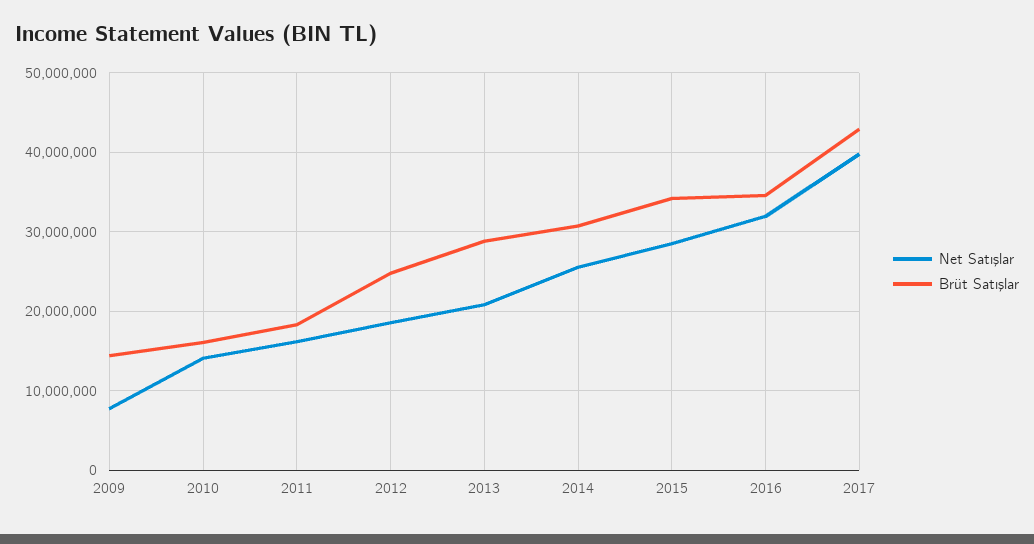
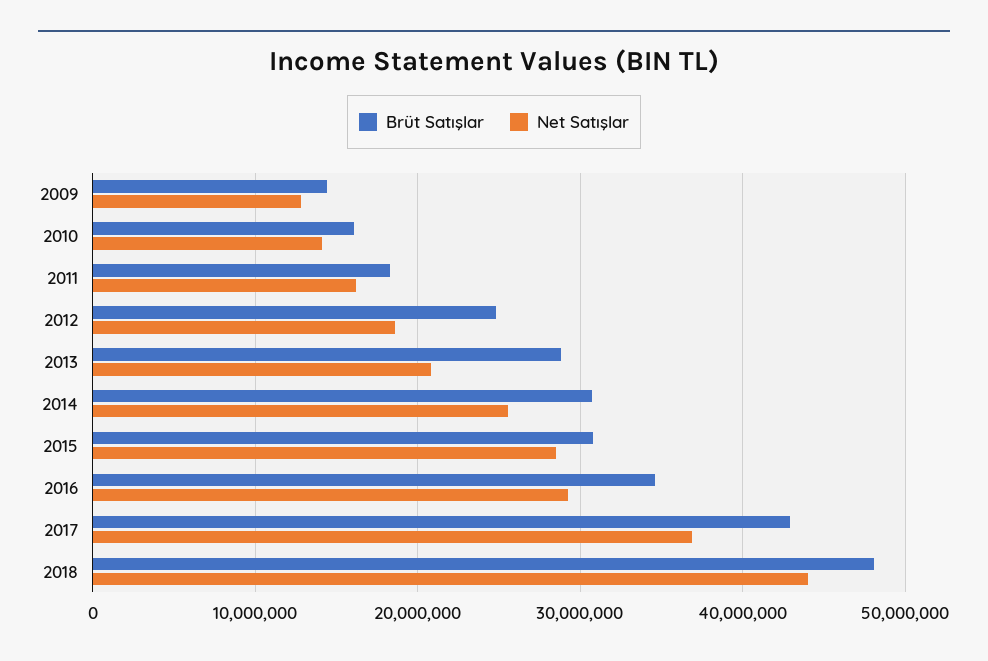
Net Satışlar, 2009: 8000000 -> 13000000
Brüt Satışlar, 2015: 34000000 -> 31000000
Net Satışlar, 2016: 32000000 -> 29000000
Net Satışlar, 2017: 40000000 -> 37000000
Brüt Satışlar, 2018: none -> 48000000
Net Satışlar, 2018: none -> 44000000

